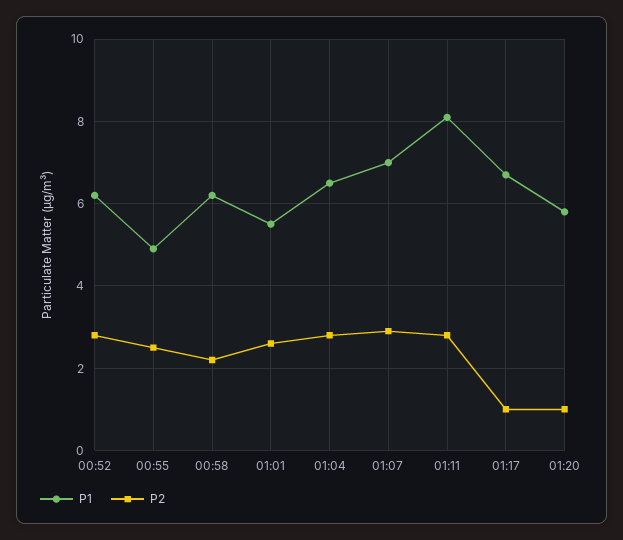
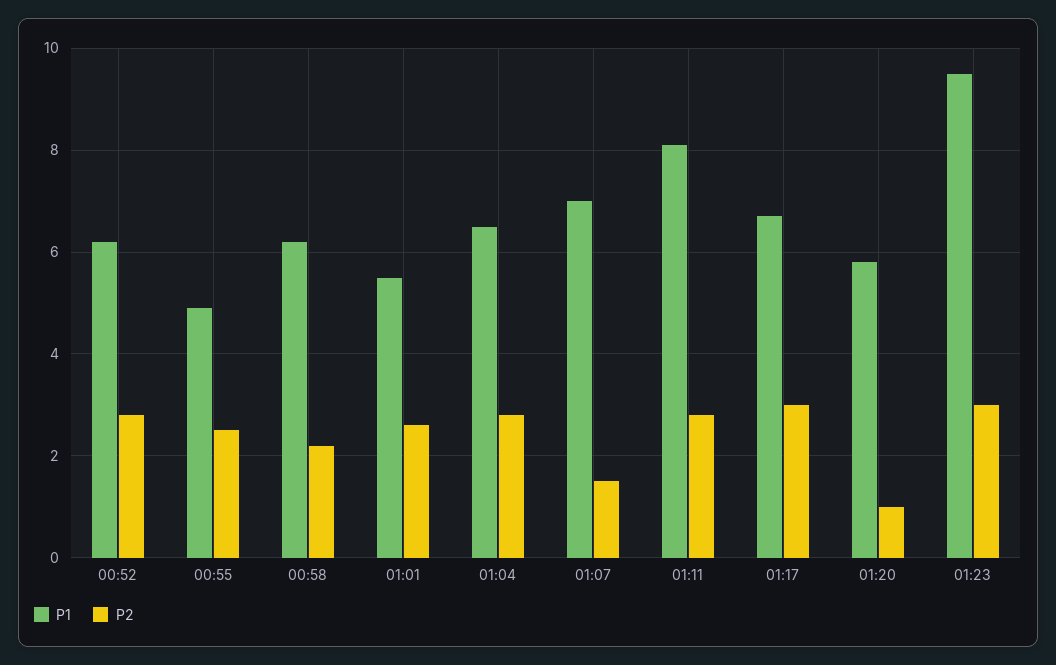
P2, 01:07: 3 -> 1.5
P2, 01:17: 1 -> 3
P1, 01:23: none -> 9.5
P2, 01:23: none -> 3

